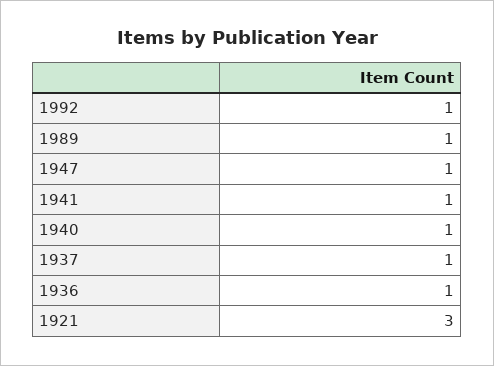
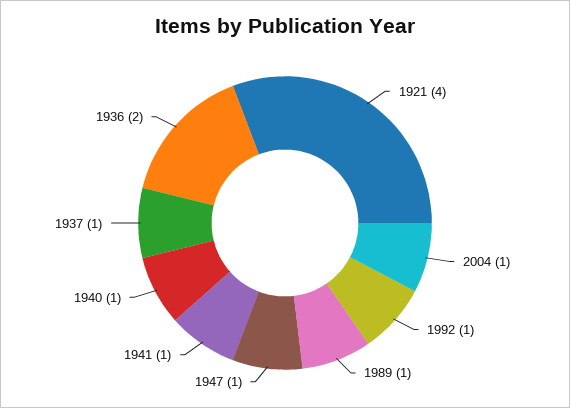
1936: 1 -> 2
1921: 3 -> 4
2004: none -> 1

